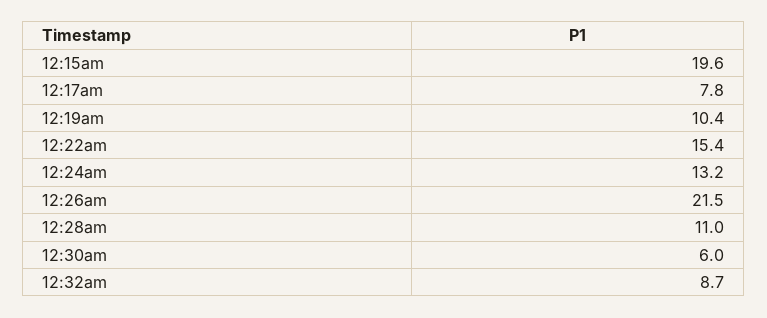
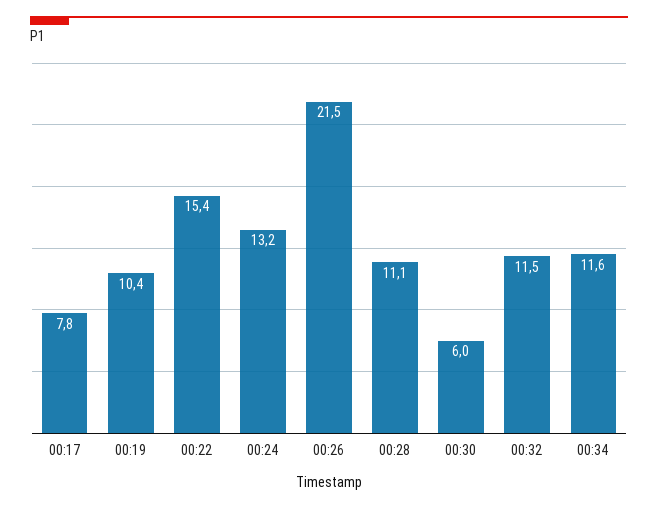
12:15am: 19.6 -> none
12:28am: 11 -> 11.1
12:32am: 8.7 -> 11.5
00:34: none -> 11.6

